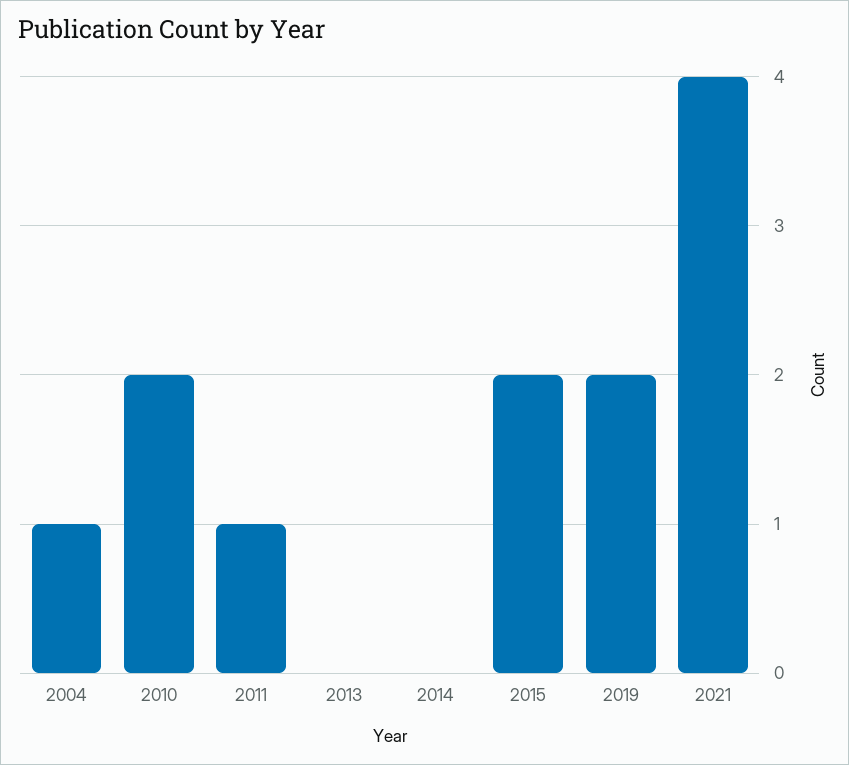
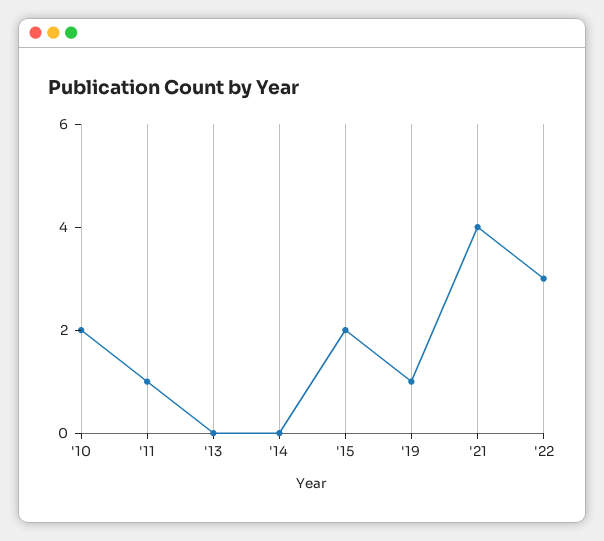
2004: 1 -> none
2019: 2 -> 1
'22: none -> 3

